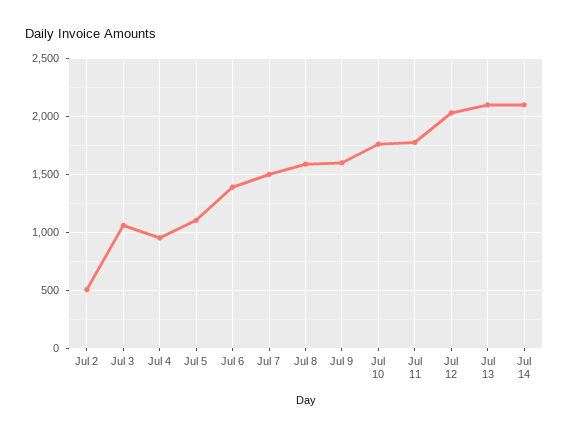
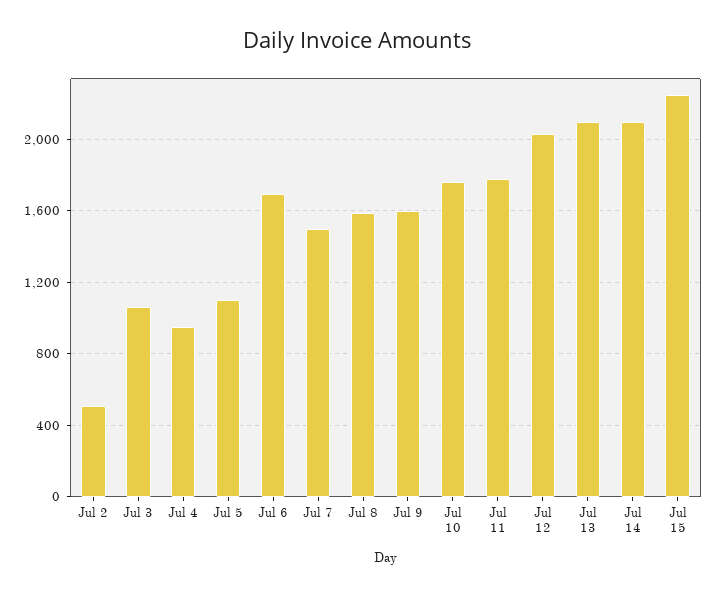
Jul 6: 1400 -> 1700
Jul 15: none -> 2250

